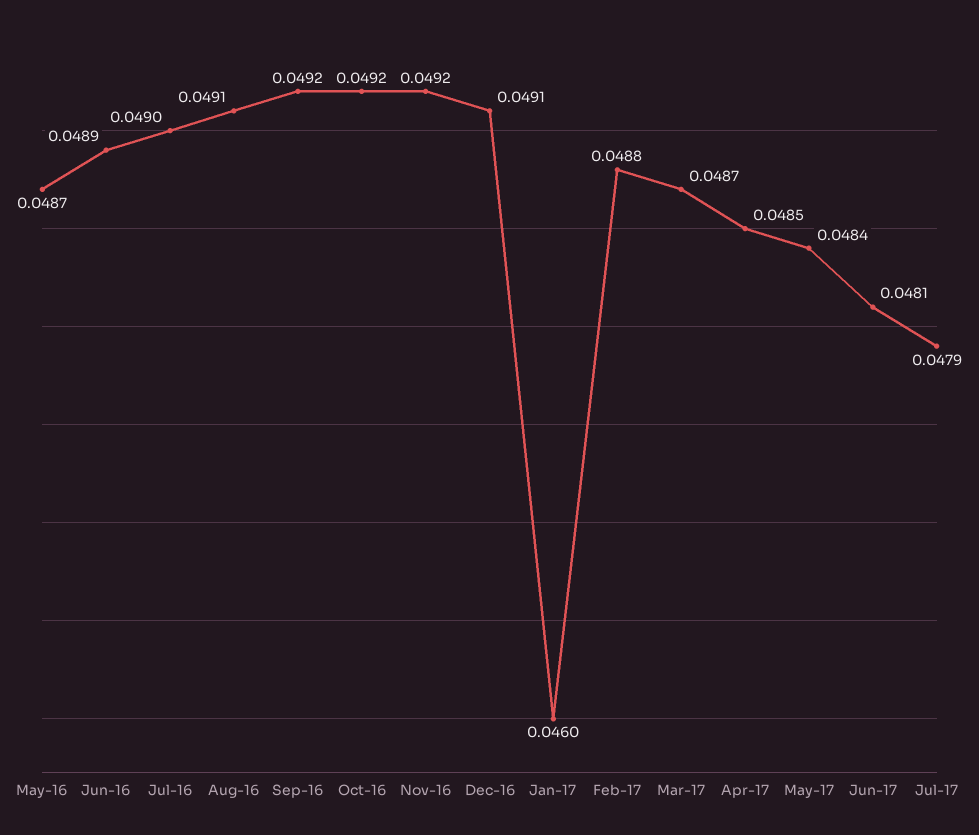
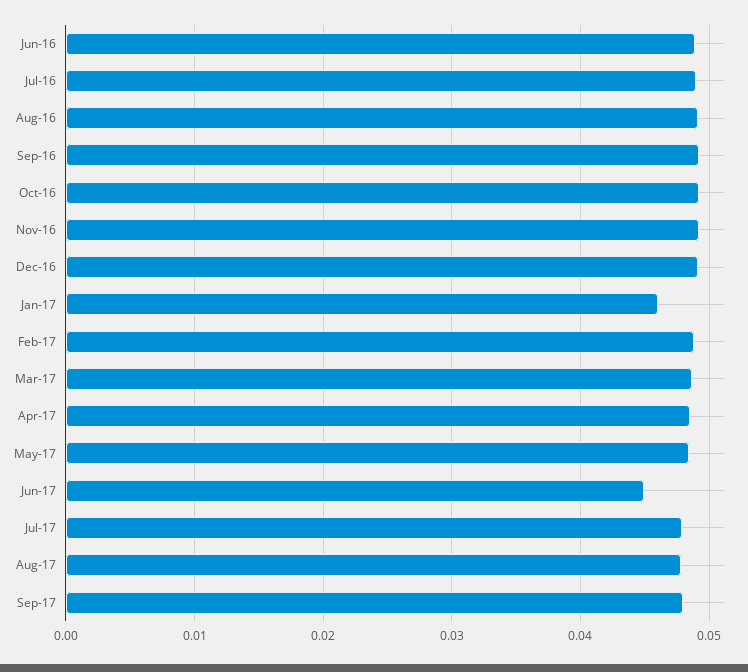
May-16: 0.0487 -> none
Jun-17: 0.0481 -> 0.045
Aug-17: none -> 0.048
Sep-17: none -> 0.048

